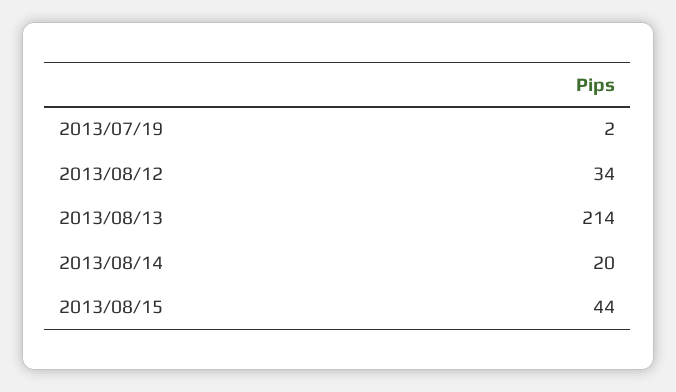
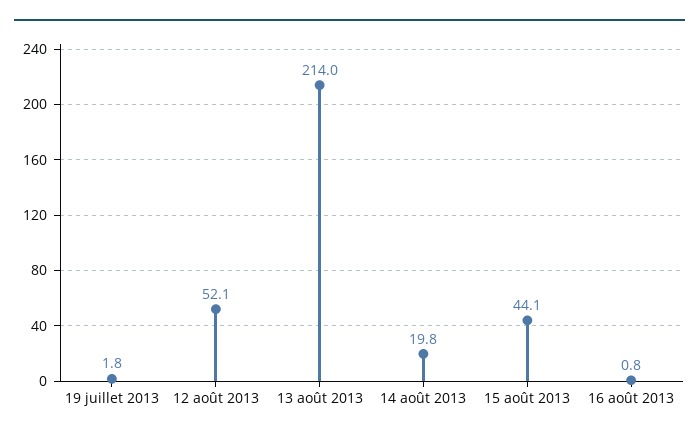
2013/08/12: 34 -> 52.1
16 août 2013: none -> 0.8

